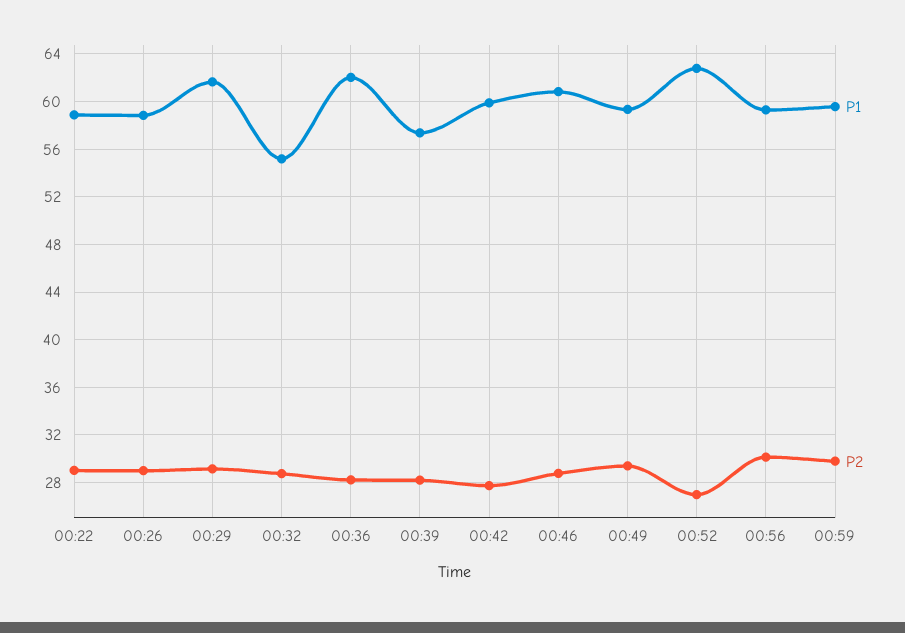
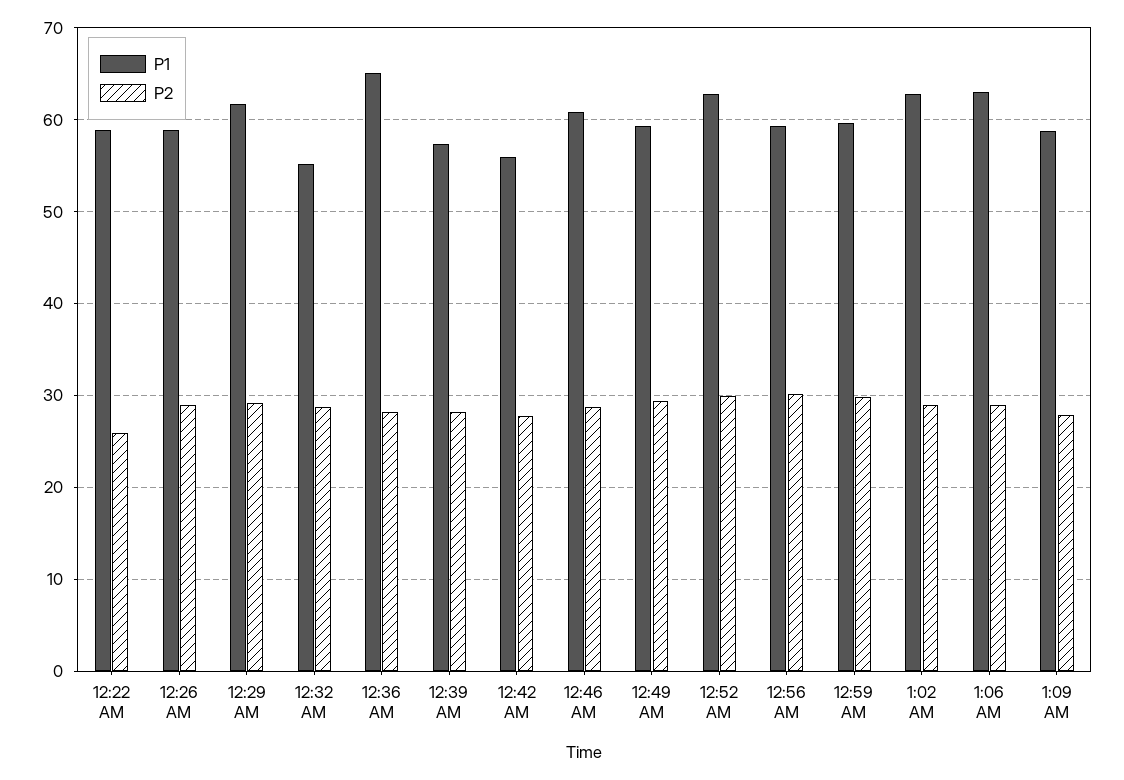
P2, 00:22: 29 -> 26
P1, 00:36: 62 -> 65
P1, 00:42: 60 -> 56
P2, 00:52: 27 -> 30
P1, 1:02 AM: none -> 63
P2, 1:02 AM: none -> 29
P1, 1:06 AM: none -> 63
P2, 1:06 AM: none -> 29
P1, 1:09 AM: none -> 59
P2, 1:09 AM: none -> 28

